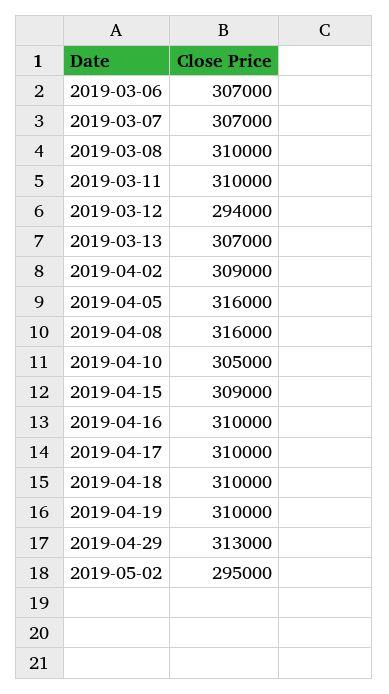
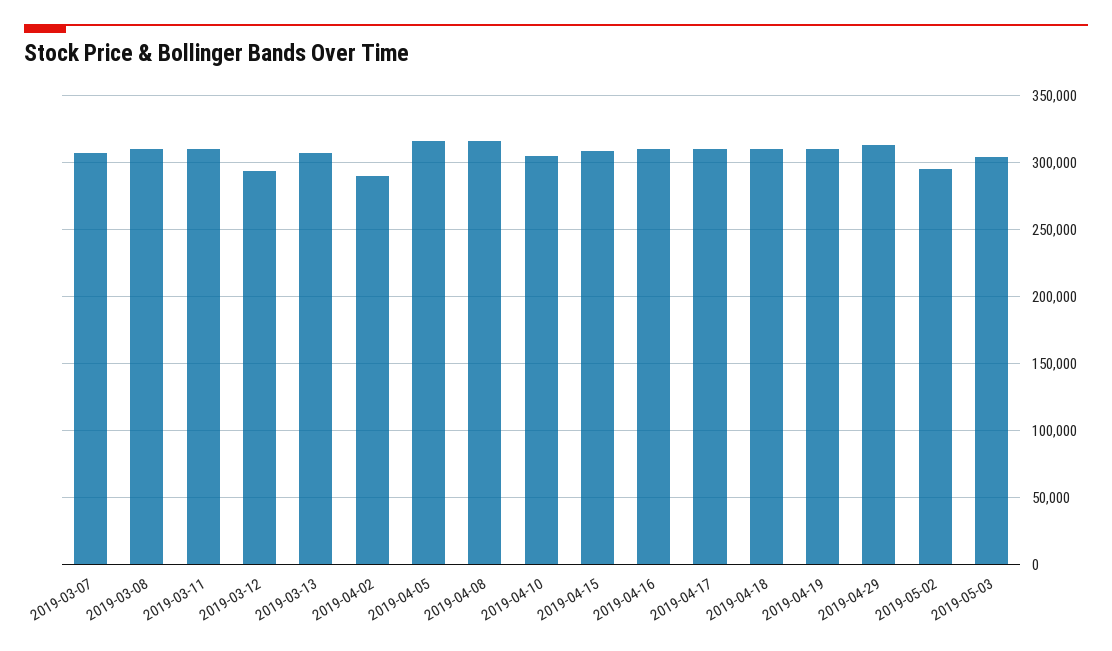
2019-03-06: 307000 -> none
2019-04-02: 309000 -> 290000
2019-05-03: none -> 305000

